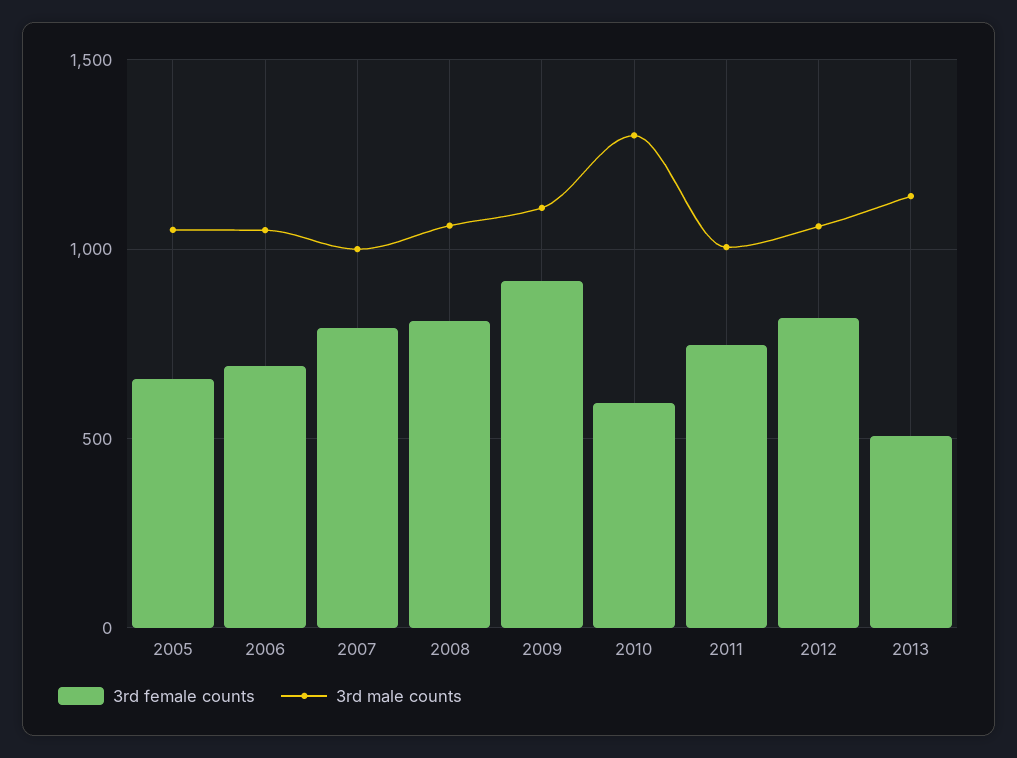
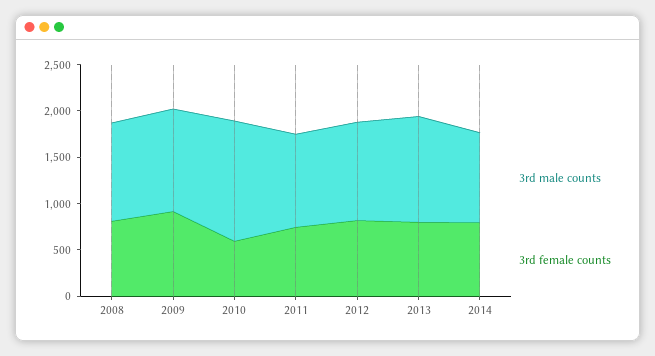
3rd female counts, 2005: 650 -> none
3rd male counts, 2005: 1050 -> none
3rd female counts, 2006: 700 -> none
3rd male counts, 2006: 1050 -> none
3rd female counts, 2007: 800 -> none
3rd male counts, 2007: 1000 -> none
3rd female counts, 2013: 500 -> 800
3rd male counts, 2014: none -> 1000
3rd female counts, 2014: none -> 800

